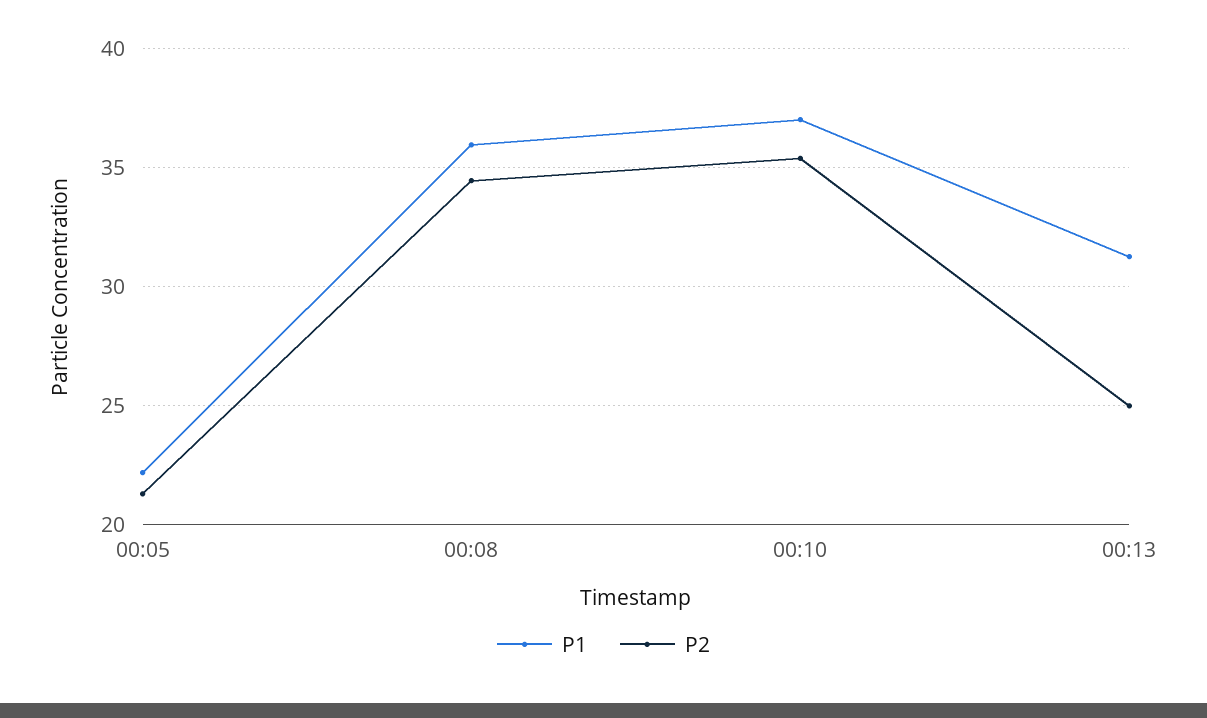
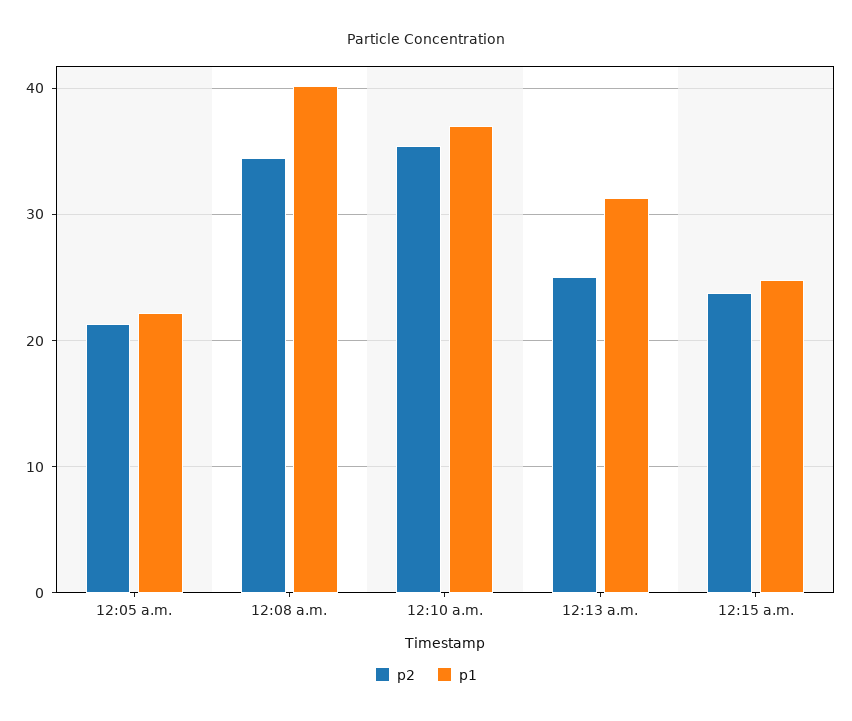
P1, 00:08: 36 -> 40
P2, 12:15 a.m.: none -> 24
P1, 12:15 a.m.: none -> 25

